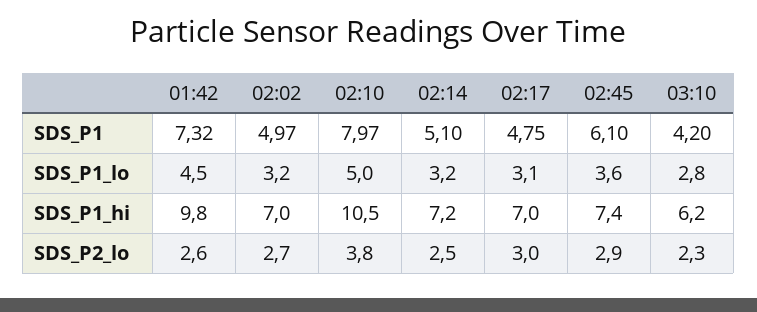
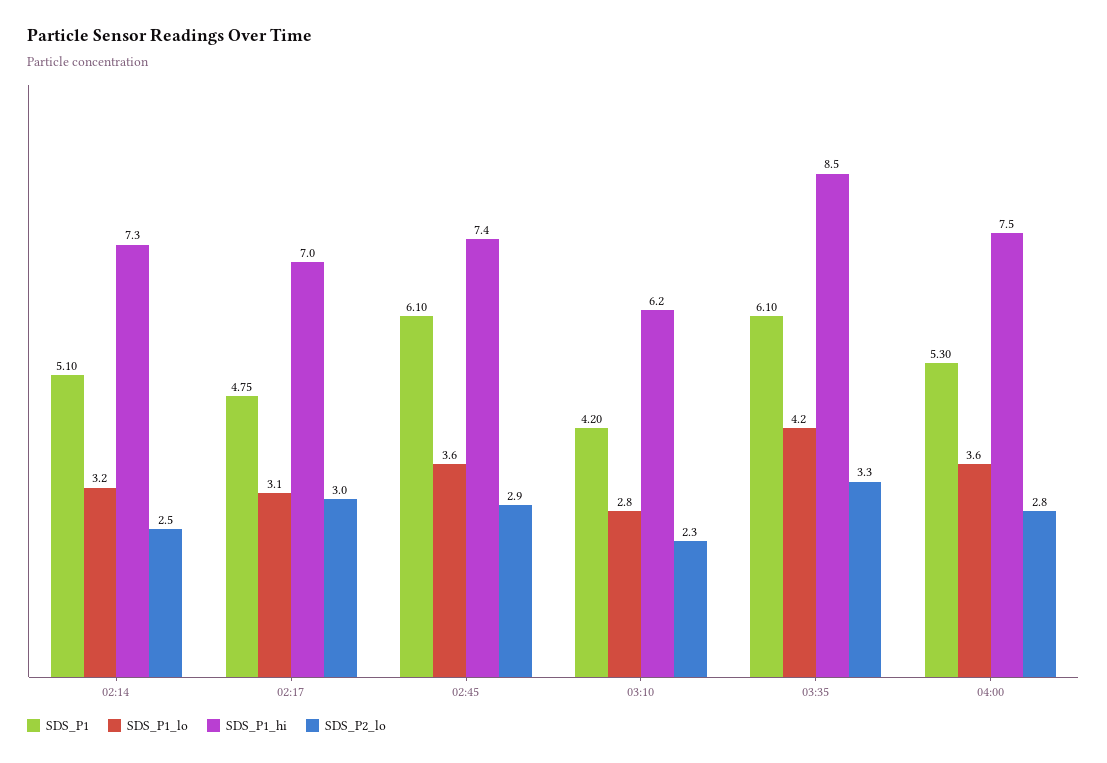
SDS_P1, 01:42: 7.32 -> none
SDS_P1, 02:02: 4.97 -> none
SDS_P1, 02:10: 7.97 -> none
SDS_P1_lo, 01:42: 4.5 -> none
SDS_P1_lo, 02:02: 3.2 -> none
SDS_P1_lo, 02:10: 5 -> none
SDS_P1_hi, 01:42: 9.8 -> none
SDS_P1_hi, 02:02: 7 -> none
SDS_P1_hi, 02:10: 10.5 -> none
SDS_P1_hi, 02:14: 7.2 -> 7.3
SDS_P2_lo, 01:42: 2.6 -> none
SDS_P2_lo, 02:02: 2.7 -> none
SDS_P2_lo, 02:10: 3.8 -> none
SDS_P1, 03:35: none -> 6.1
SDS_P1_lo, 03:35: none -> 4.2
SDS_P1_hi, 03:35: none -> 8.5
SDS_P2_lo, 03:35: none -> 3.3
SDS_P1, 04:00: none -> 5.3
SDS_P1_lo, 04:00: none -> 3.6
SDS_P1_hi, 04:00: none -> 7.5
SDS_P2_lo, 04:00: none -> 2.8

